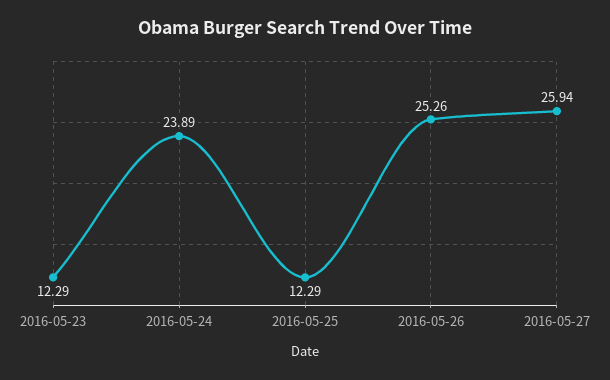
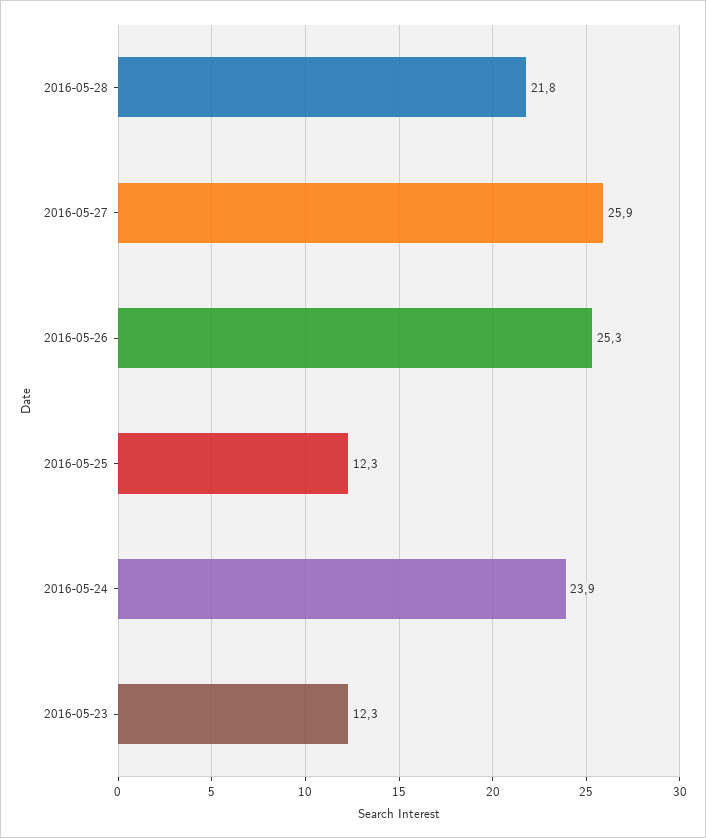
2016-05-28: none -> 21.8

